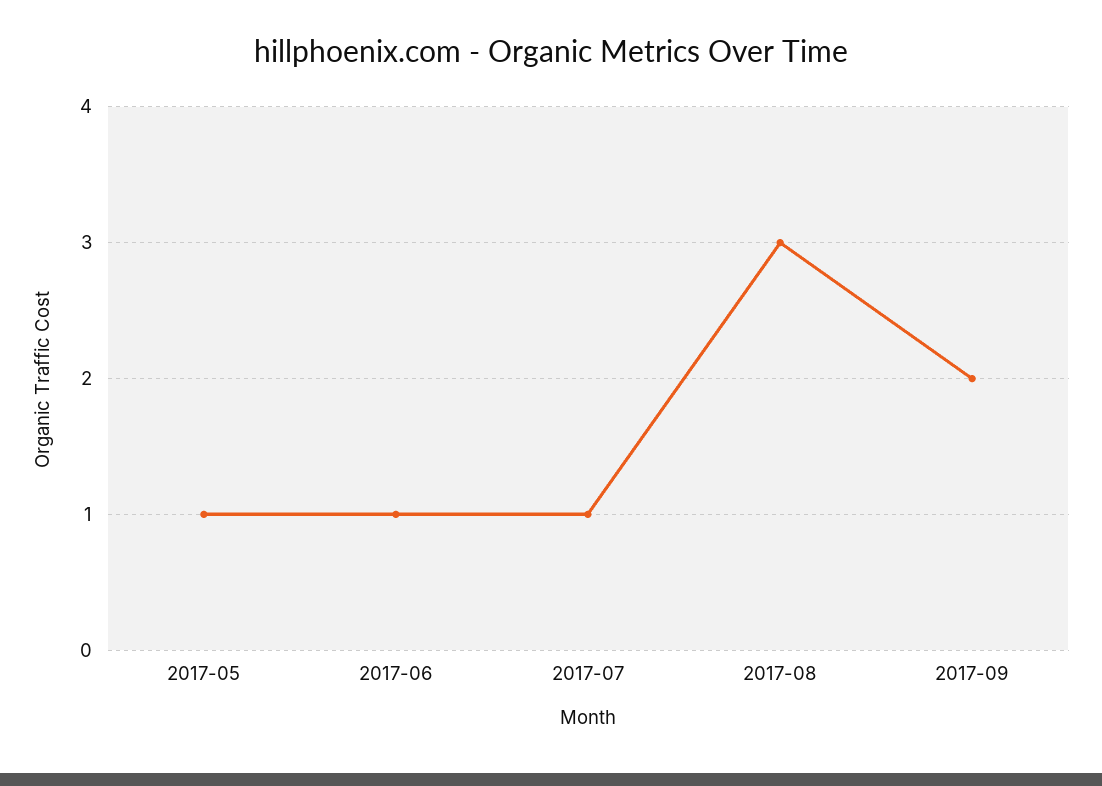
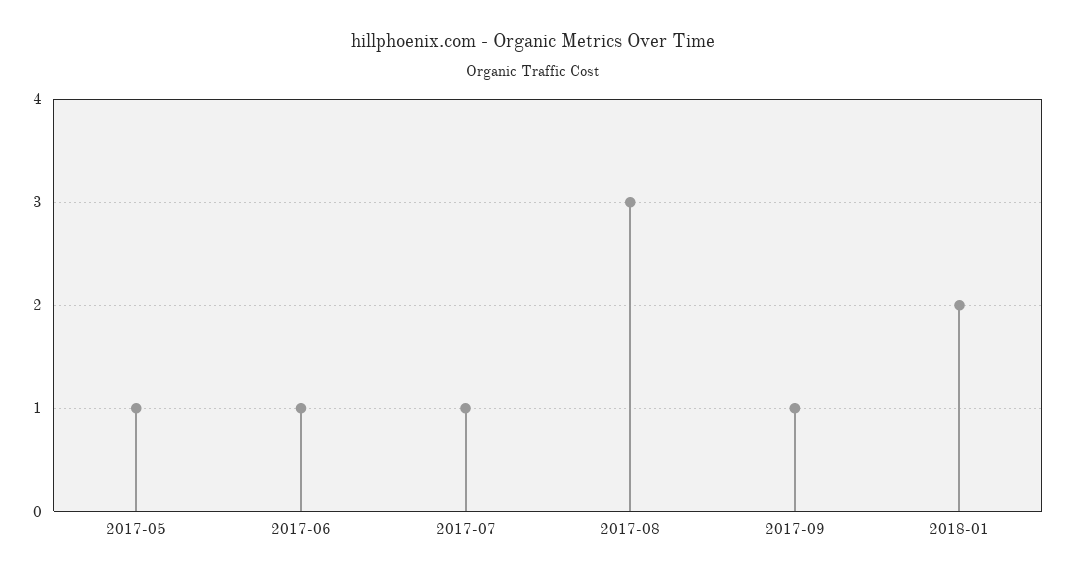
2017-09: 2 -> 1
2018-01: none -> 2

